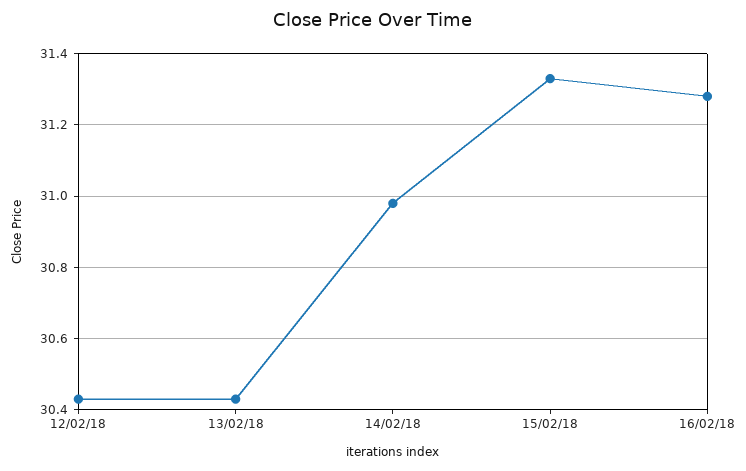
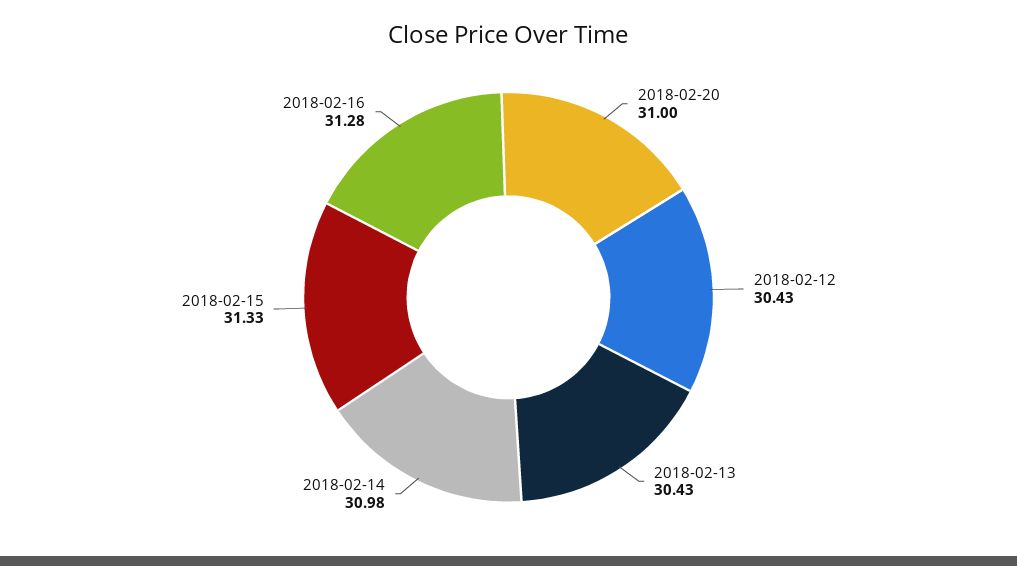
2018-02-20: none -> 31

